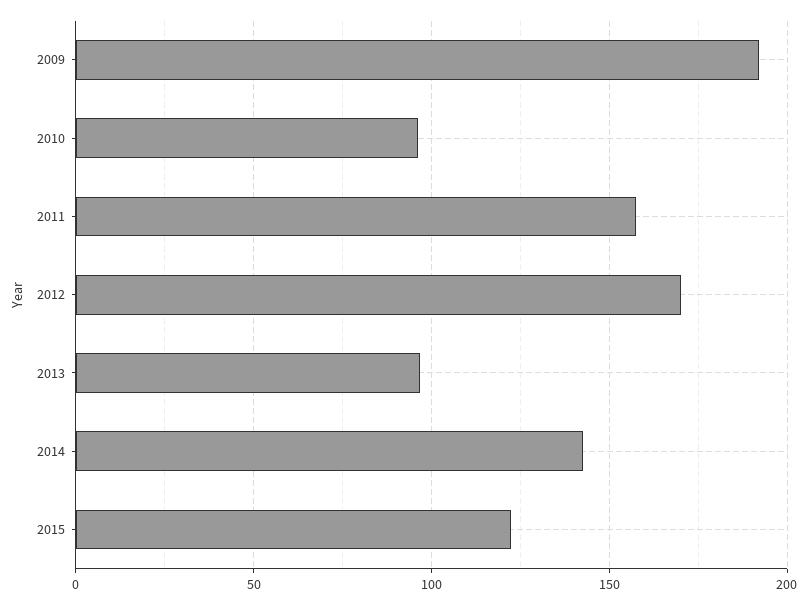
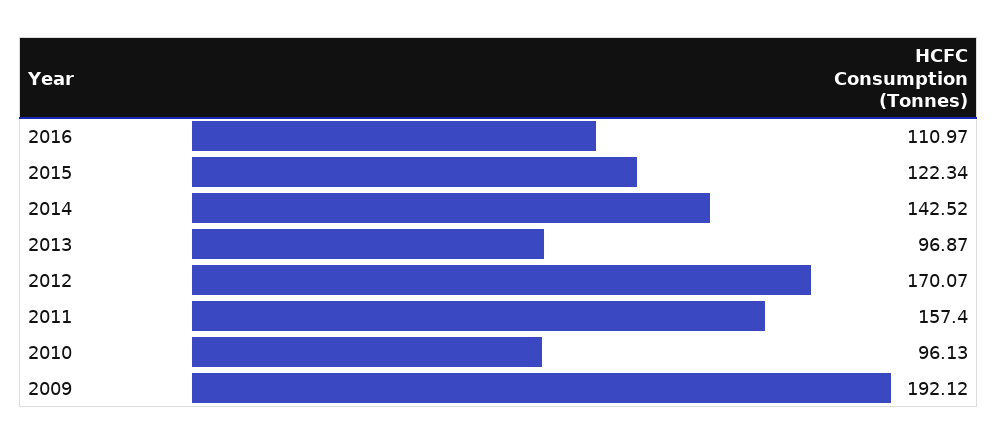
2016: none -> 110.97

